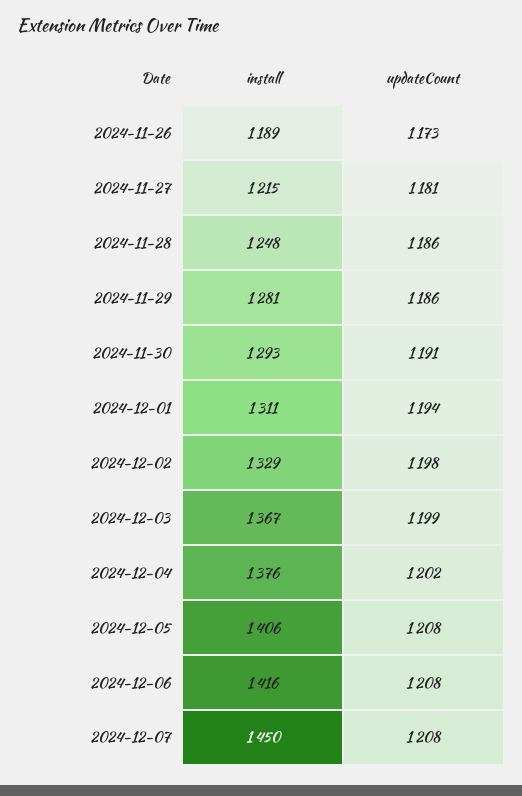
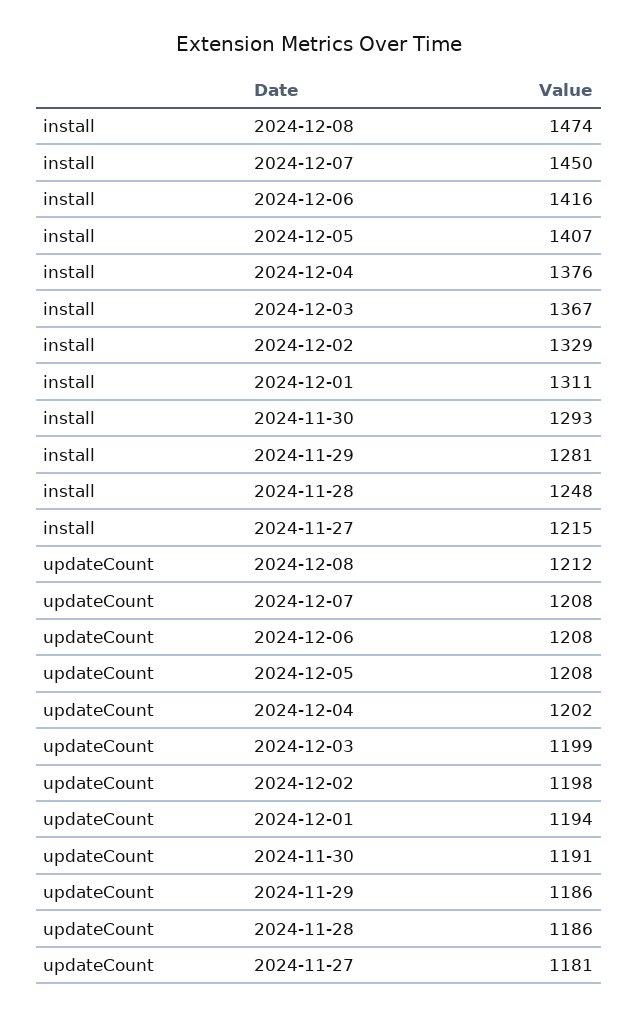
install, 2024-11-26: 1189 -> none
updateCount, 2024-11-26: 1173 -> none
install, 2024-12-05: 1406 -> 1407
install, 2024-12-08: none -> 1474
updateCount, 2024-12-08: none -> 1212

